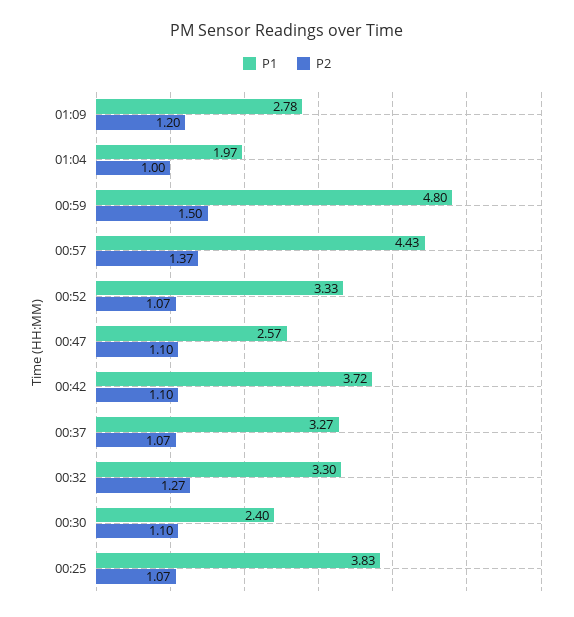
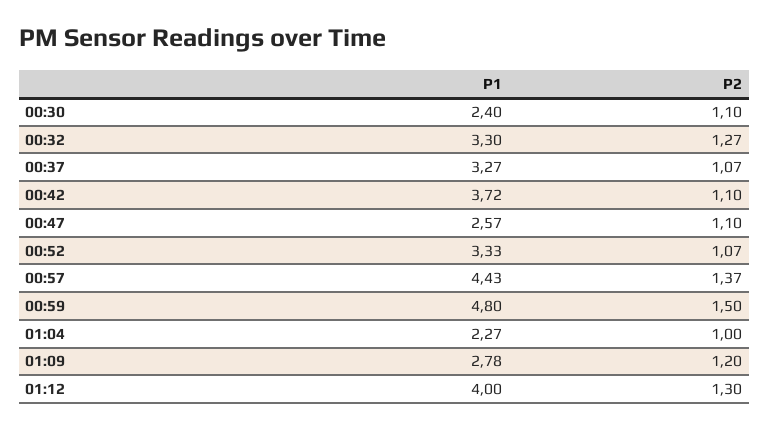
P1, 01:04: 1.97 -> 2.27
P1, 00:25: 3.83 -> none
P2, 00:25: 1.07 -> none
P1, 01:12: none -> 4
P2, 01:12: none -> 1.3

